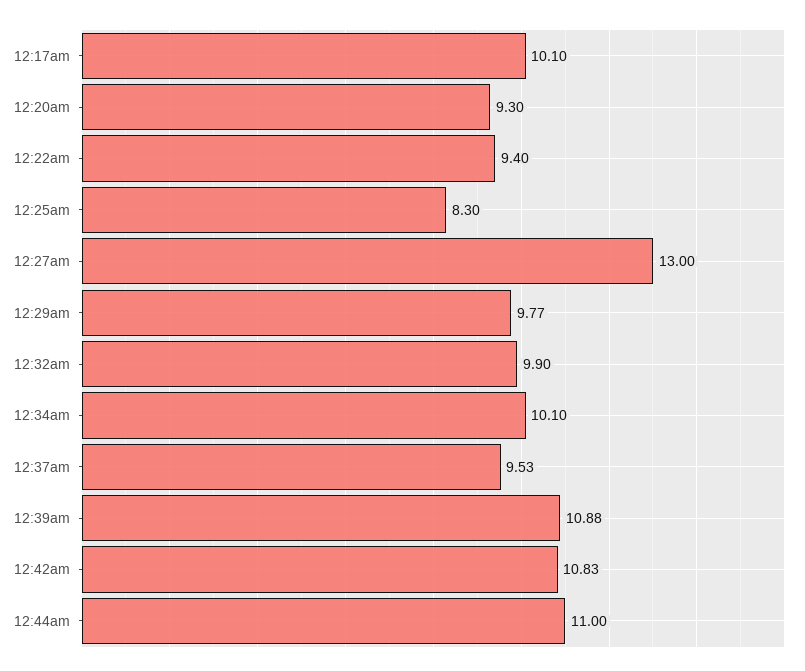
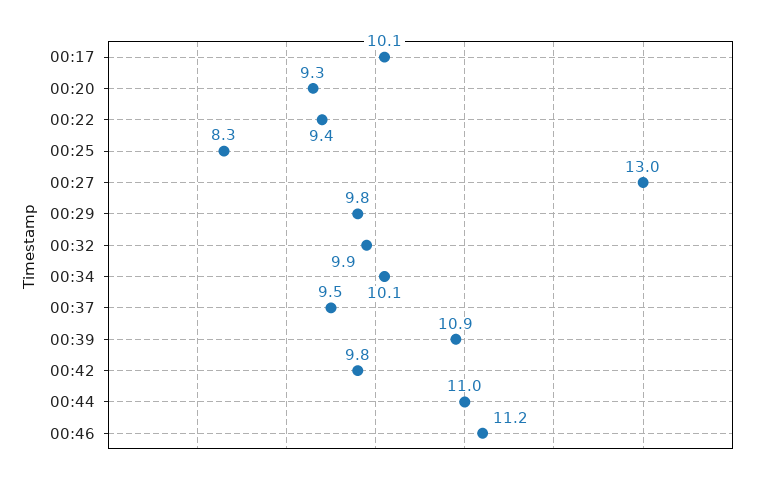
12:42am: 10.83 -> 9.8
00:46: none -> 11.2

